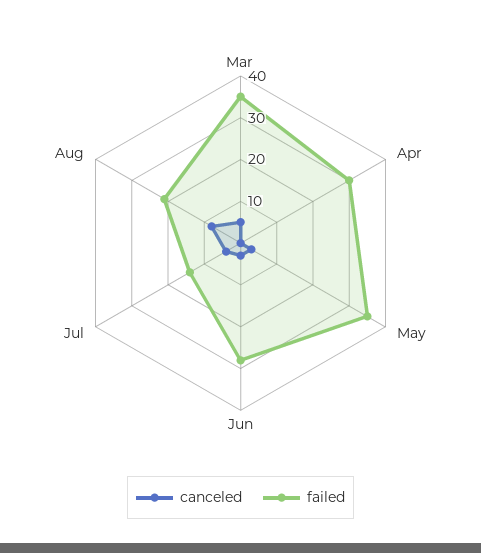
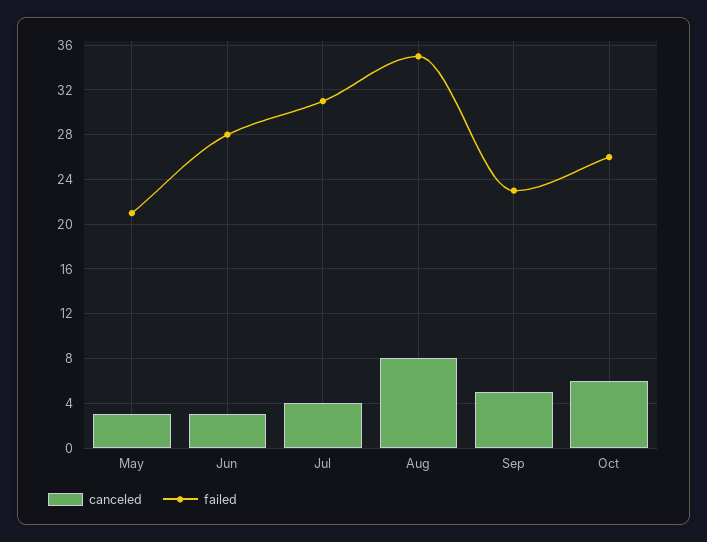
canceled, Mar: 5 -> none
failed, Mar: 35 -> none
canceled, Apr: 0 -> none
failed, Apr: 30 -> none
failed, May: 35 -> 21
failed, Jul: 15 -> 31
failed, Aug: 20 -> 35
canceled, Sep: none -> 5
failed, Sep: none -> 23
canceled, Oct: none -> 6
failed, Oct: none -> 26

